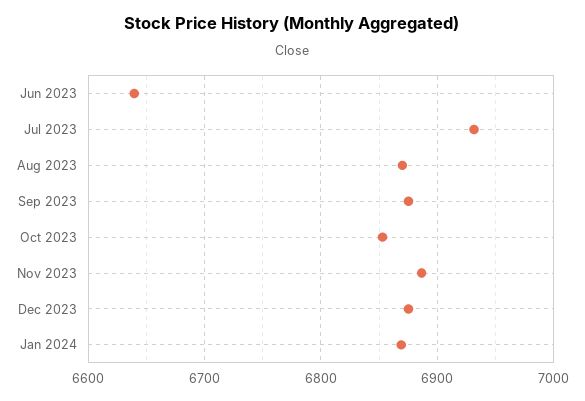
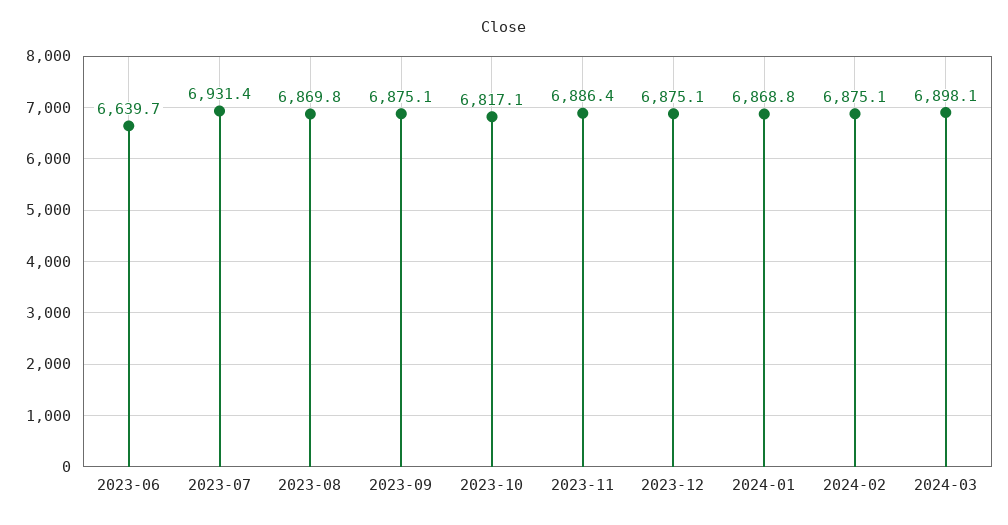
Oct 2023: 6850 -> 6817.1
2024-02: none -> 6875.1
2024-03: none -> 6898.1

